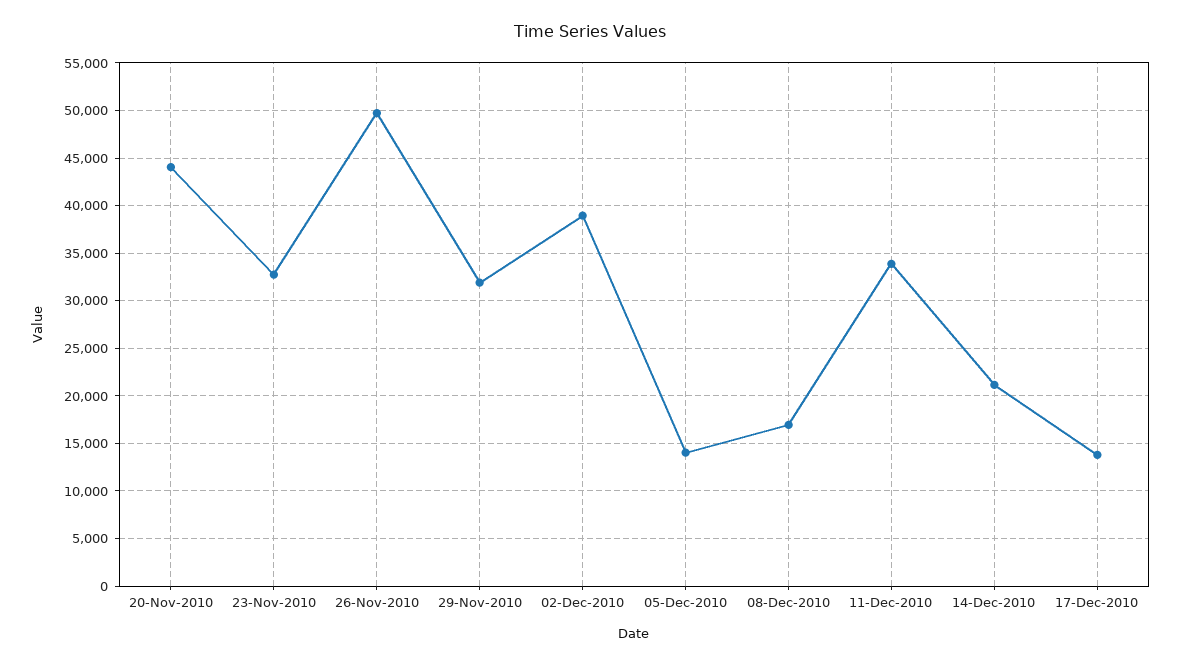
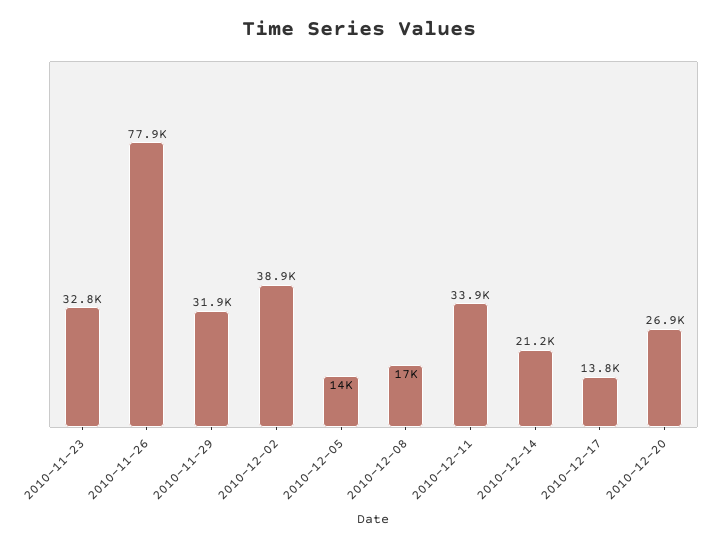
20-Nov-2010: 44000 -> none
26-Nov-2010: 50000 -> 77900
2010-12-20: none -> 26900

